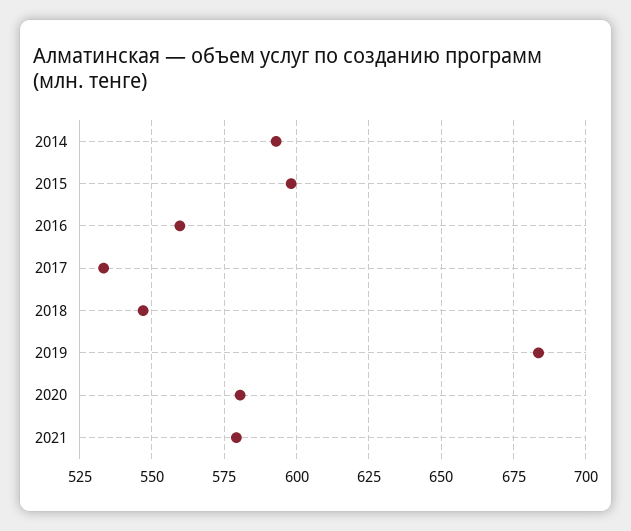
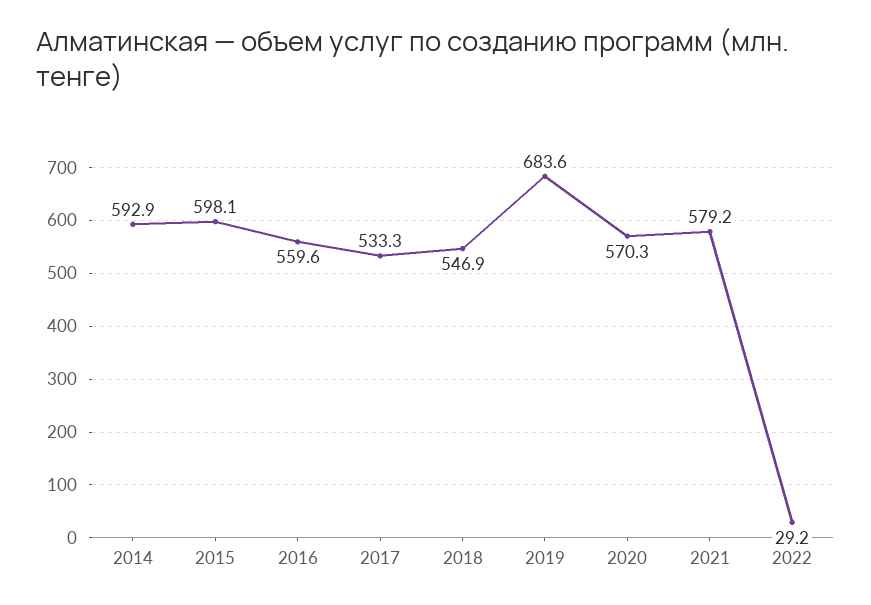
2020: 580 -> 570.3
2022: none -> 29.2

